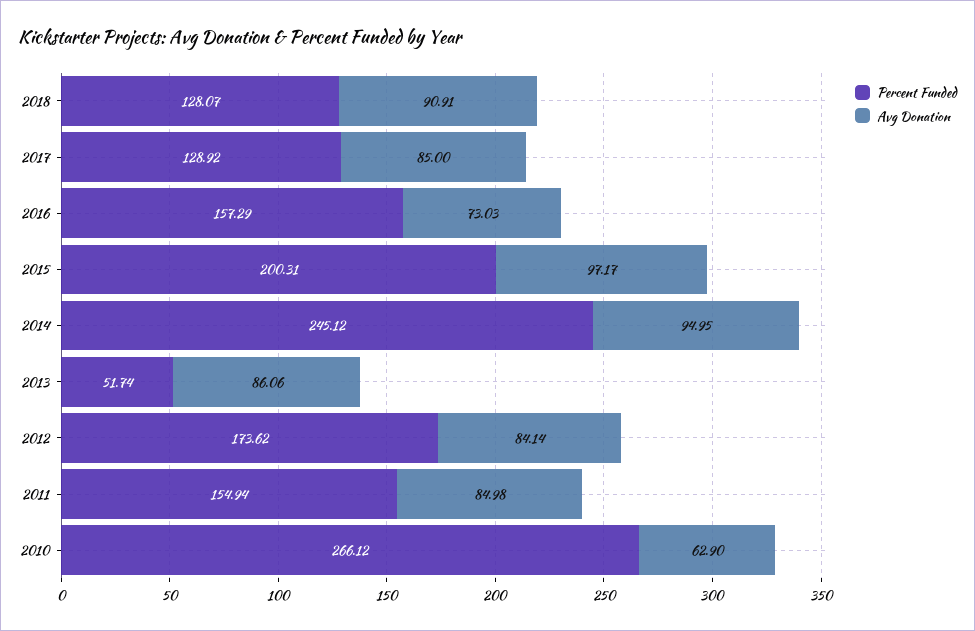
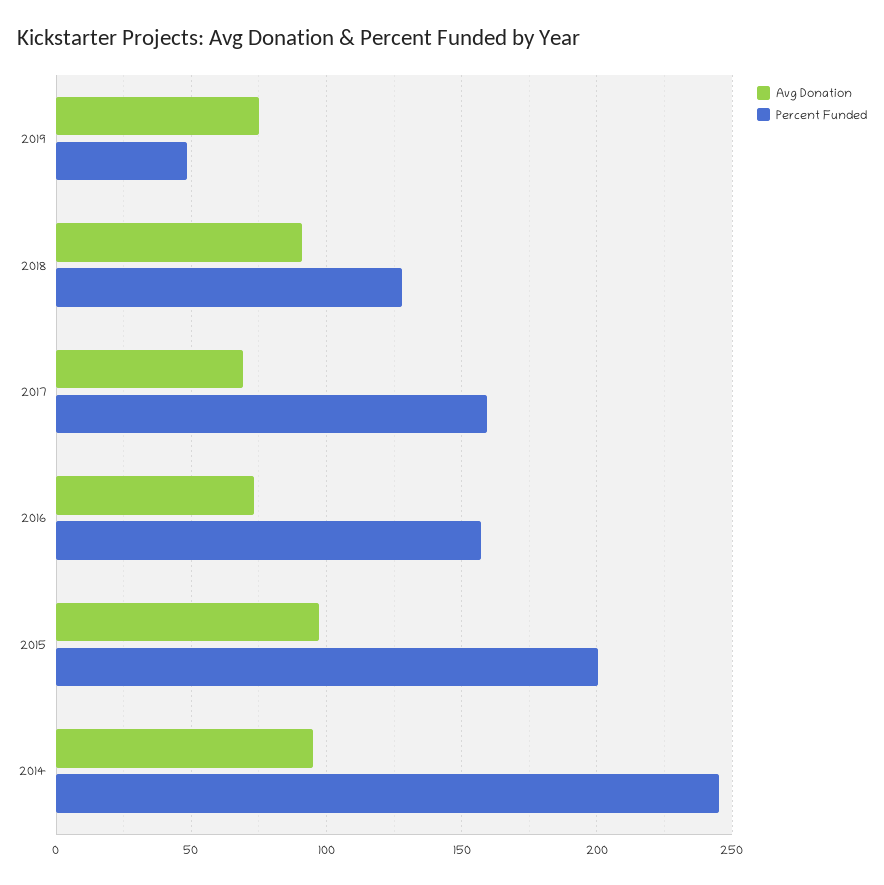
Percent Funded, 2017: 128.92 -> 160
Avg Donation, 2017: 85 -> 70
Percent Funded, 2013: 51.74 -> none
Avg Donation, 2013: 86.06 -> none
Percent Funded, 2012: 173.62 -> none
Avg Donation, 2012: 84.14 -> none
Percent Funded, 2011: 154.94 -> none
Avg Donation, 2011: 84.98 -> none
Percent Funded, 2010: 266.12 -> none
Avg Donation, 2010: 62.9 -> none
Avg Donation, 2019: none -> 75
Percent Funded, 2019: none -> 50

